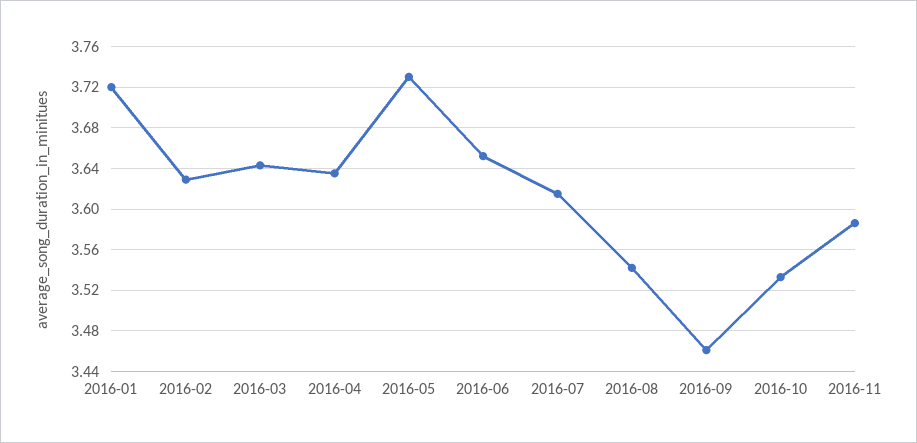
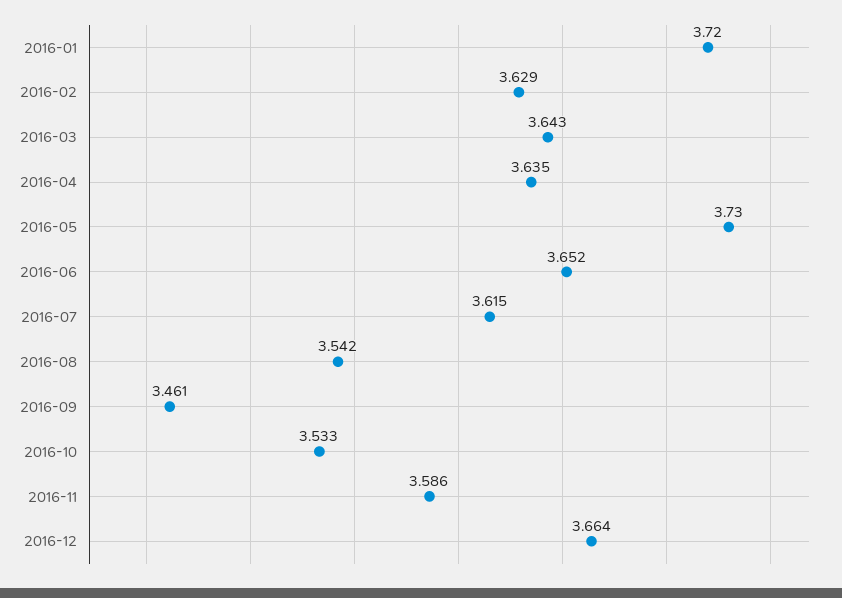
2016-12: none -> 3.664

